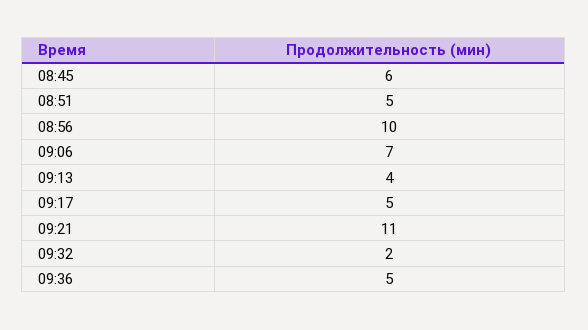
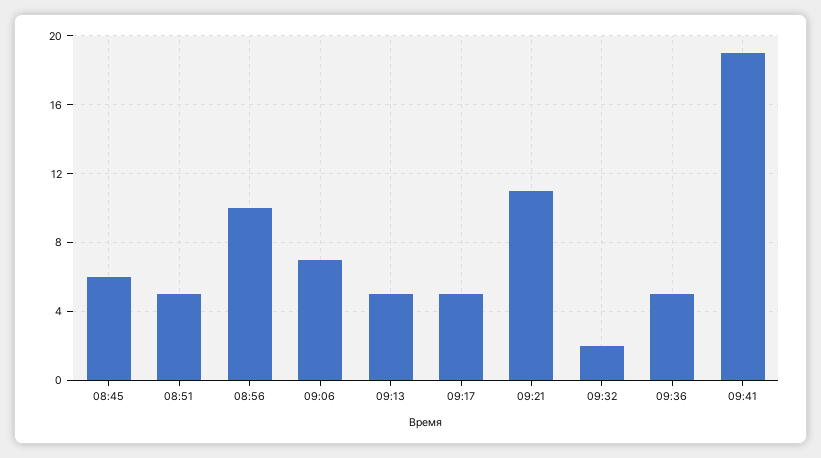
09:13: 4 -> 5
09:41: none -> 19

